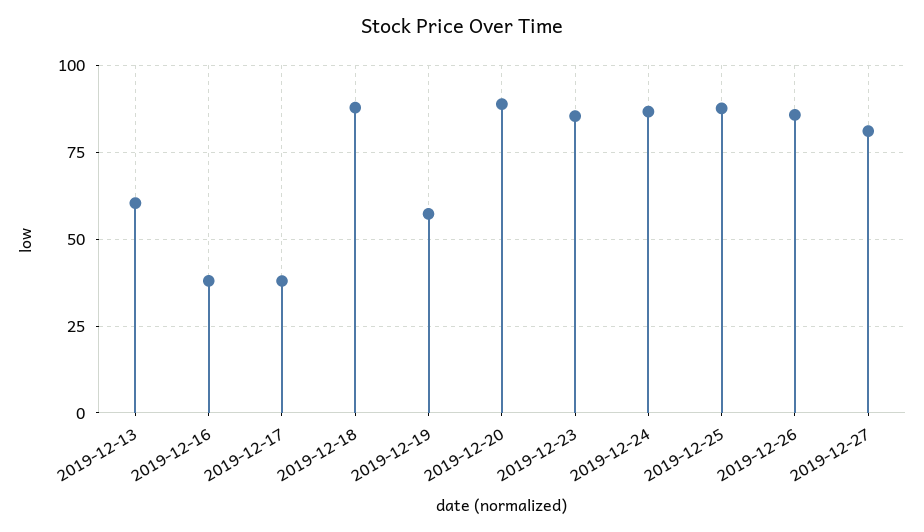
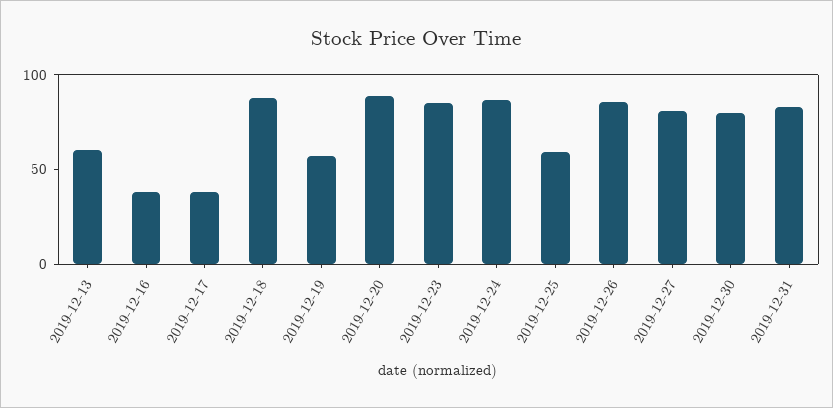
2019-12-25: 87.5 -> 60
2019-12-30: none -> 80
2019-12-31: none -> 80

